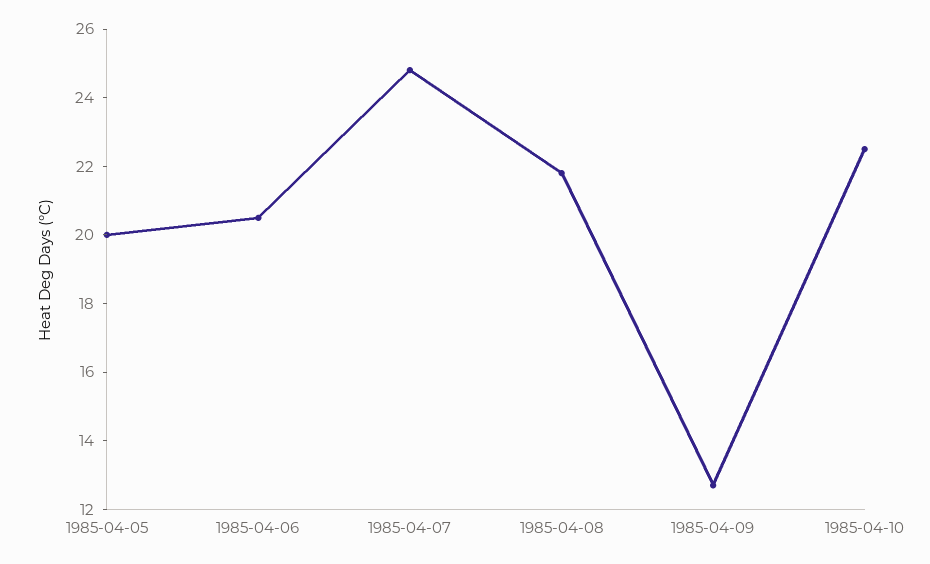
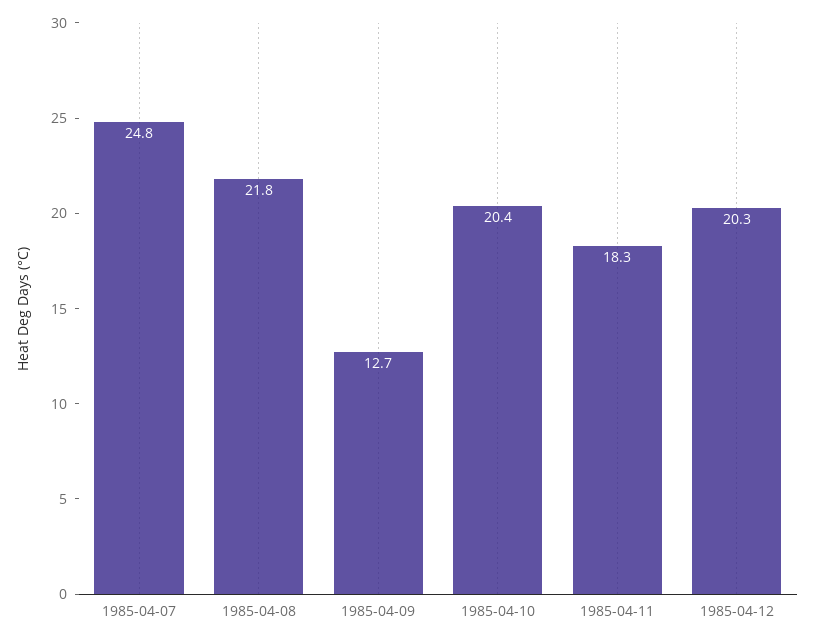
1985-04-05: 20 -> none
1985-04-06: 20.5 -> none
1985-04-10: 22.5 -> 20.4
1985-04-11: none -> 18.3
1985-04-12: none -> 20.3

